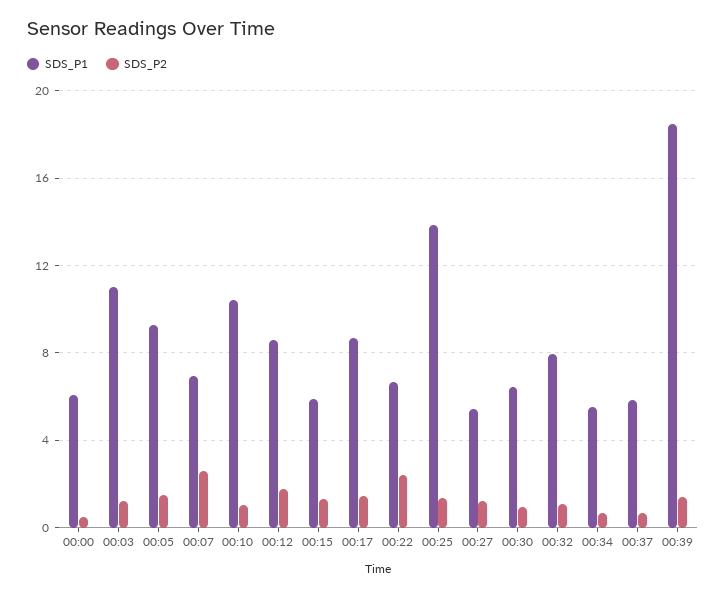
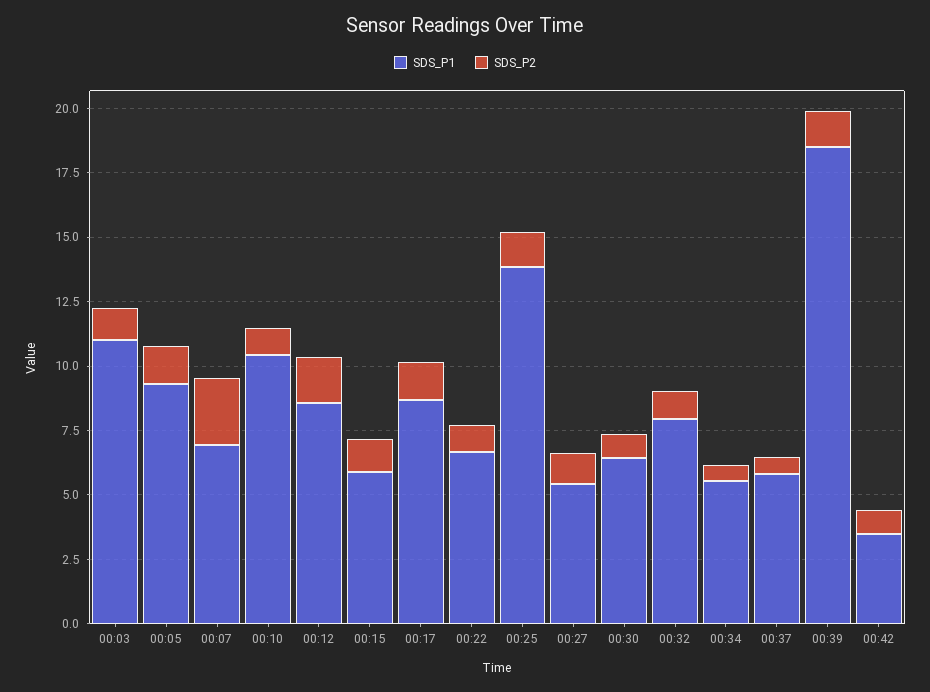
SDS_P1, 00:00: 6 -> none
SDS_P2, 00:00: 0.5 -> none
SDS_P2, 00:22: 2.5 -> 1
SDS_P1, 00:42: none -> 3.5
SDS_P2, 00:42: none -> 1

